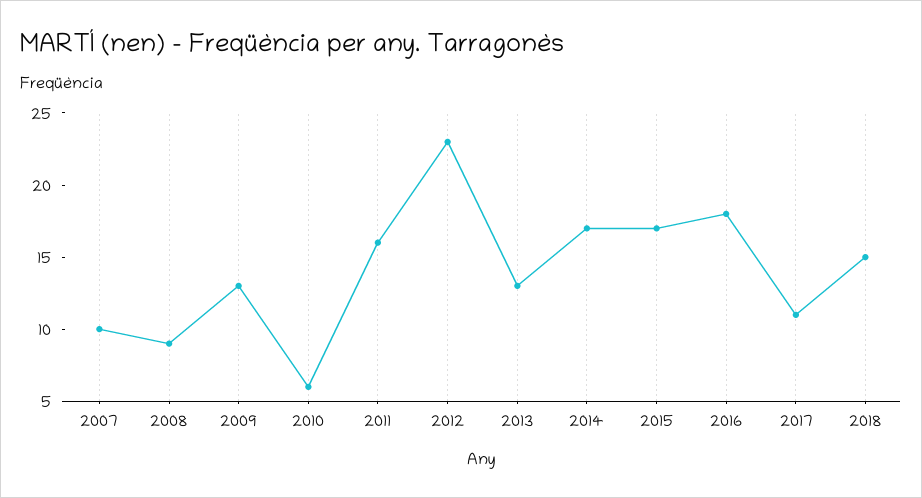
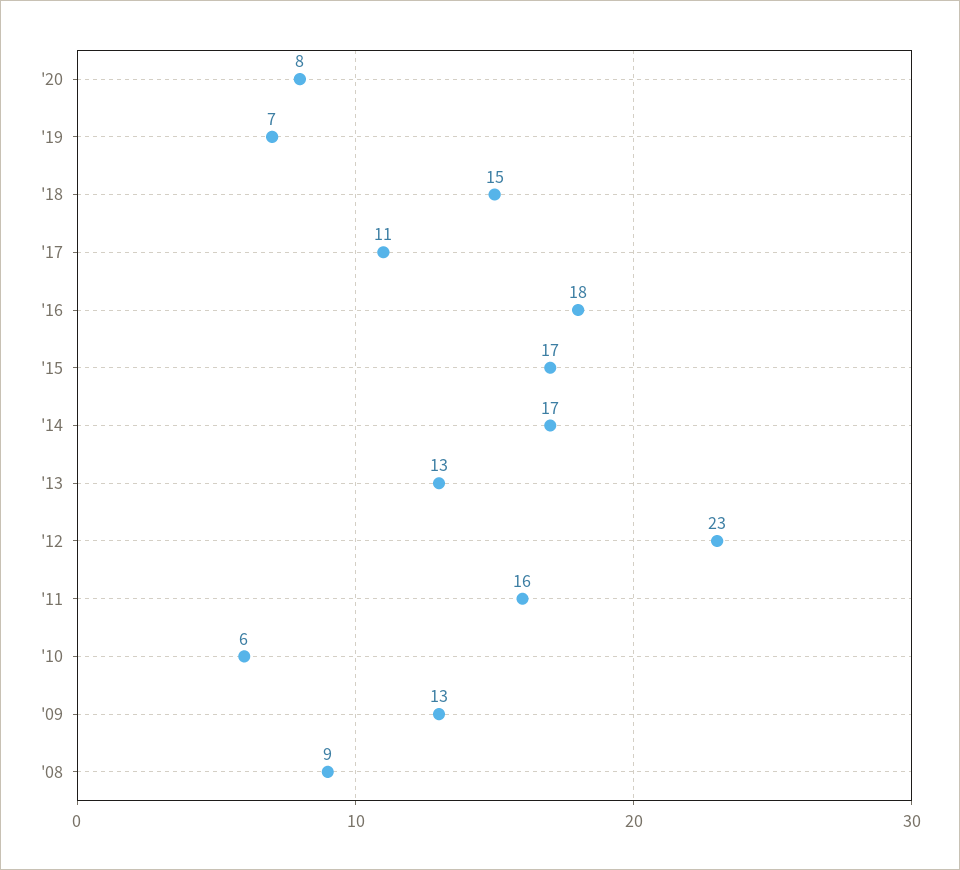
2007: 10 -> none
'20: none -> 8
'19: none -> 7

